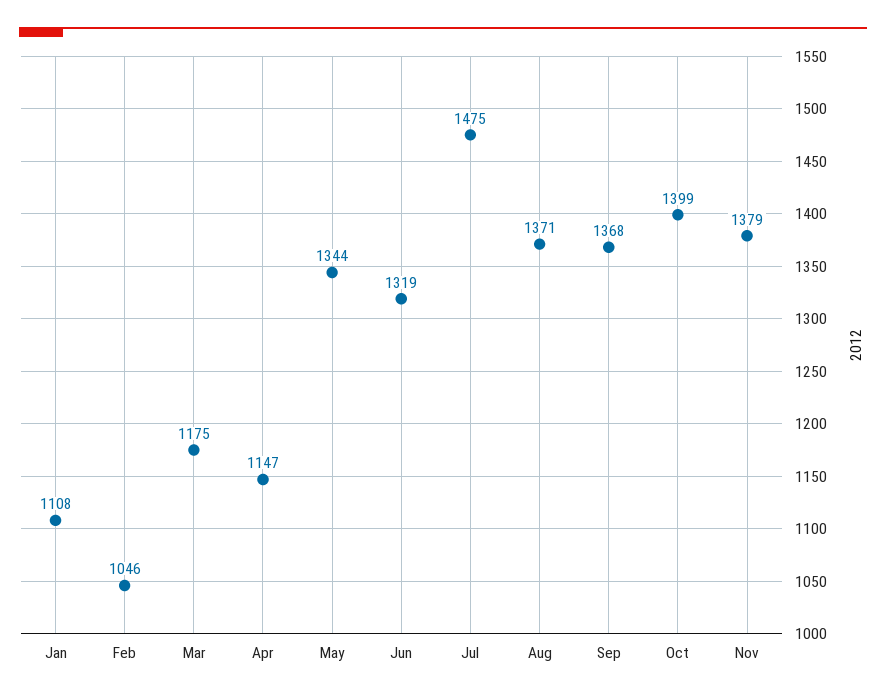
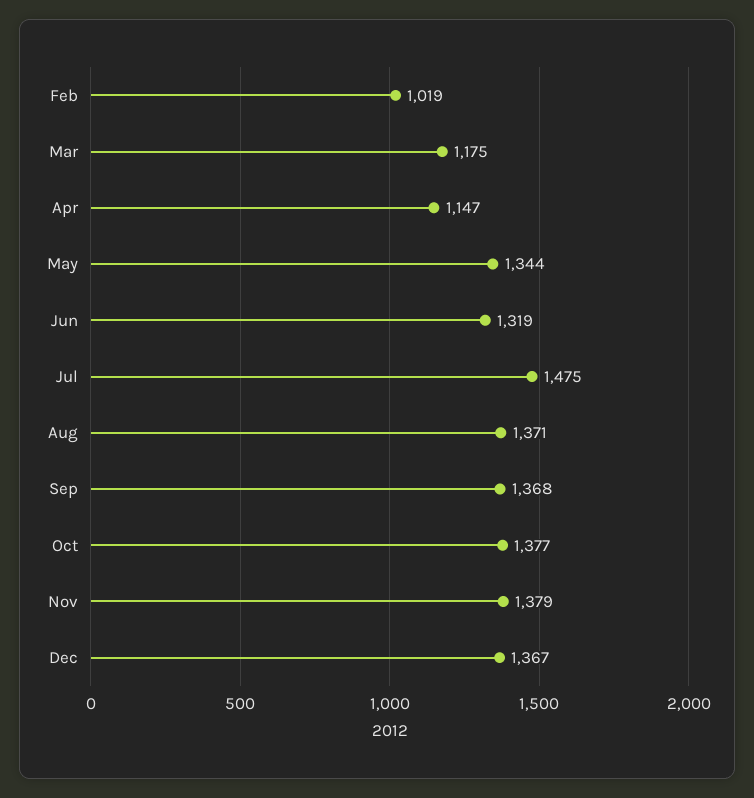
Jan: 1108 -> none
Feb: 1046 -> 1019
Oct: 1399 -> 1377
Dec: none -> 1367

